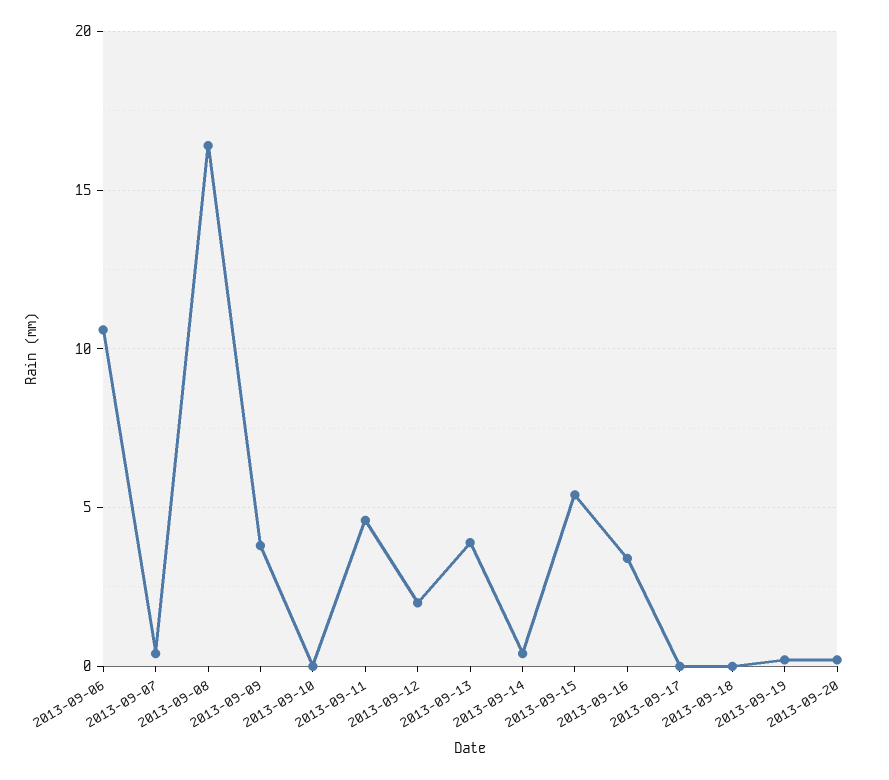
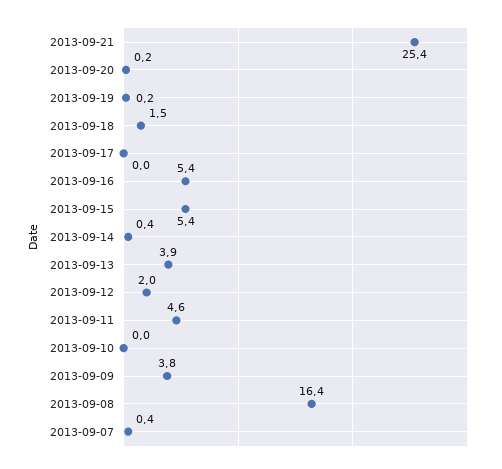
2013-09-06: 10.5 -> none
2013-09-16: 3.5 -> 5.4
2013-09-18: 0 -> 1.5
2013-09-21: none -> 25.4

